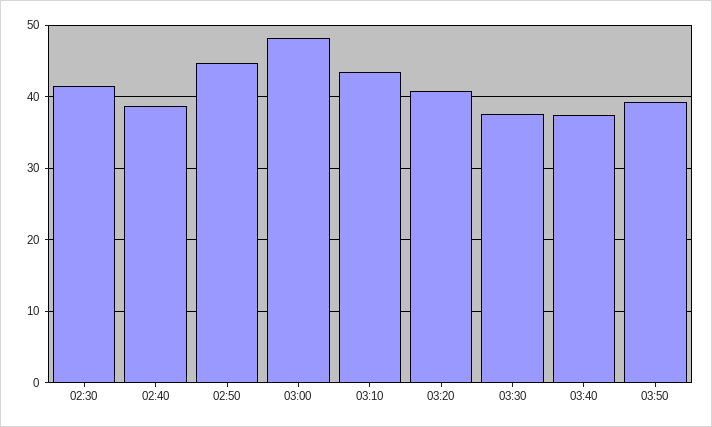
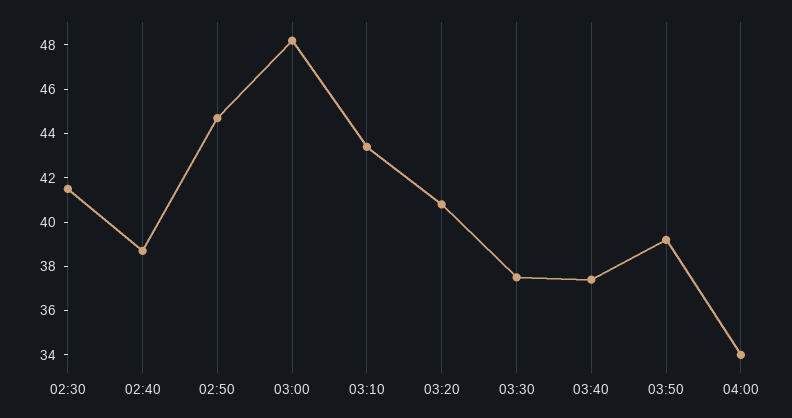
04:00: none -> 34

